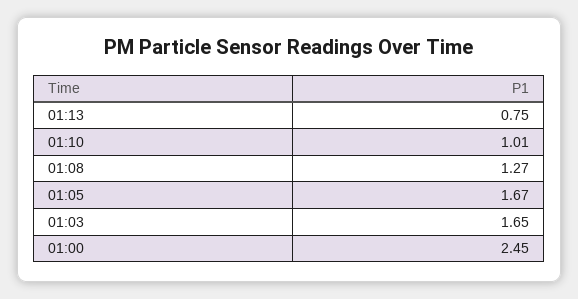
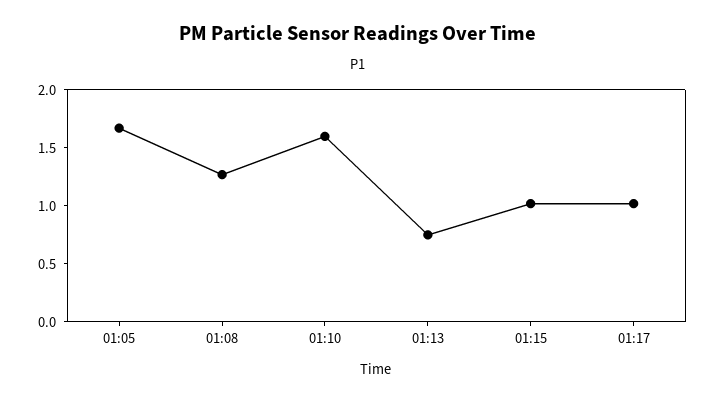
01:10: 1.01 -> 1.6
01:03: 1.65 -> none
01:00: 2.45 -> none
01:15: none -> 1
01:17: none -> 1

